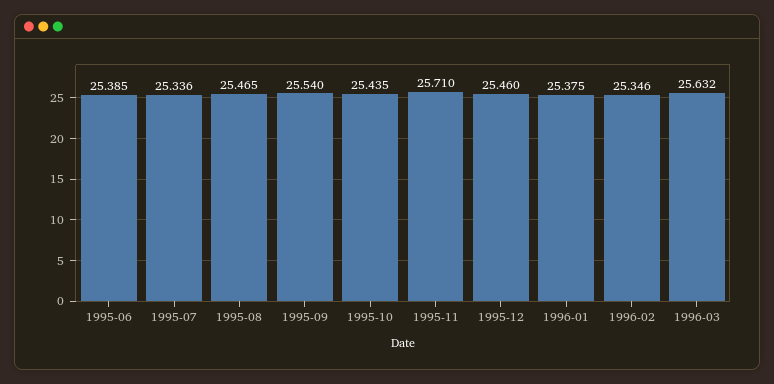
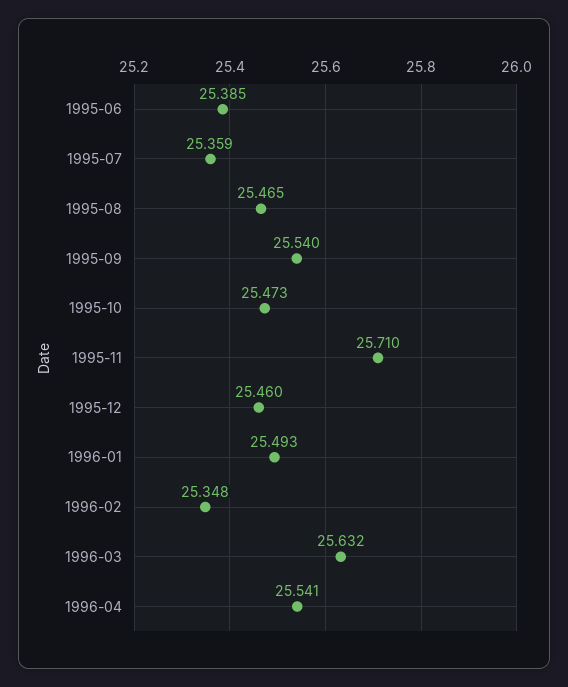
1995-07: 25.336 -> 25.359
1995-10: 25.435 -> 25.473
1996-01: 25.375 -> 25.493
1996-02: 25.346 -> 25.348
1996-04: none -> 25.541

